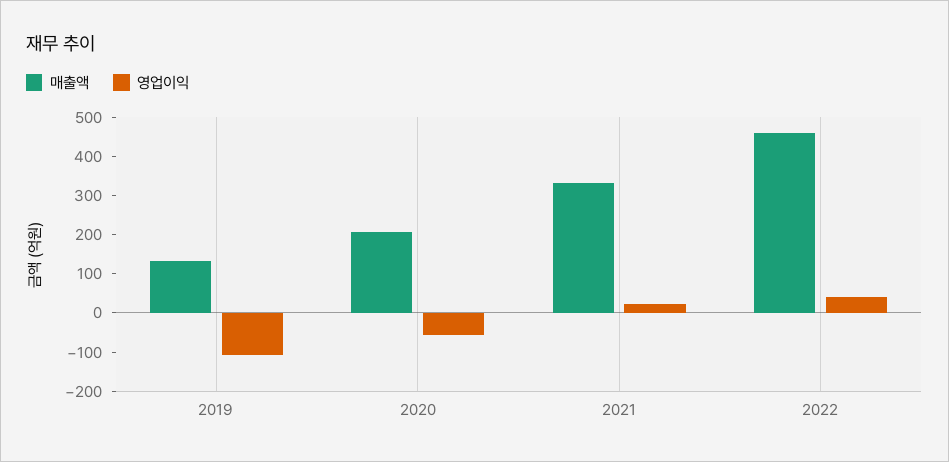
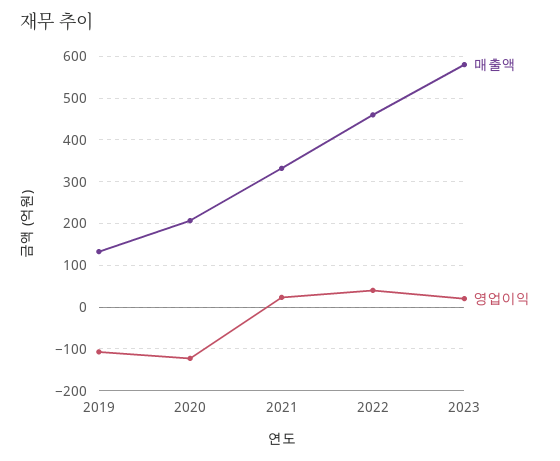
영업이익, 2020: -50 -> -120
매출액, 2023: none -> 580
영업이익, 2023: none -> 20

